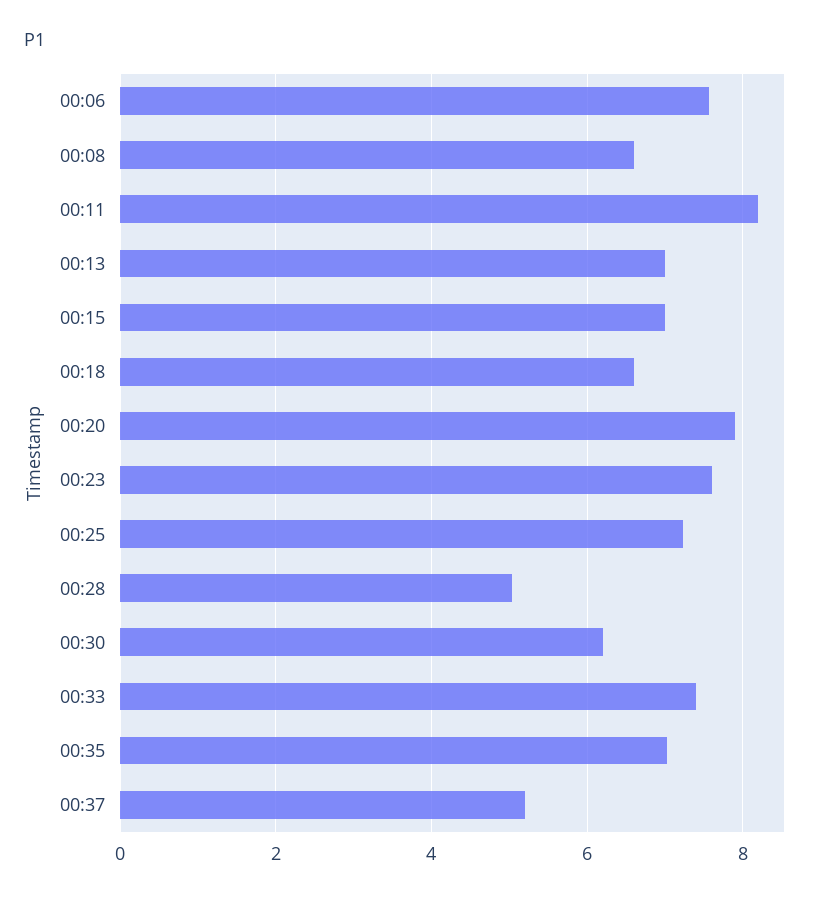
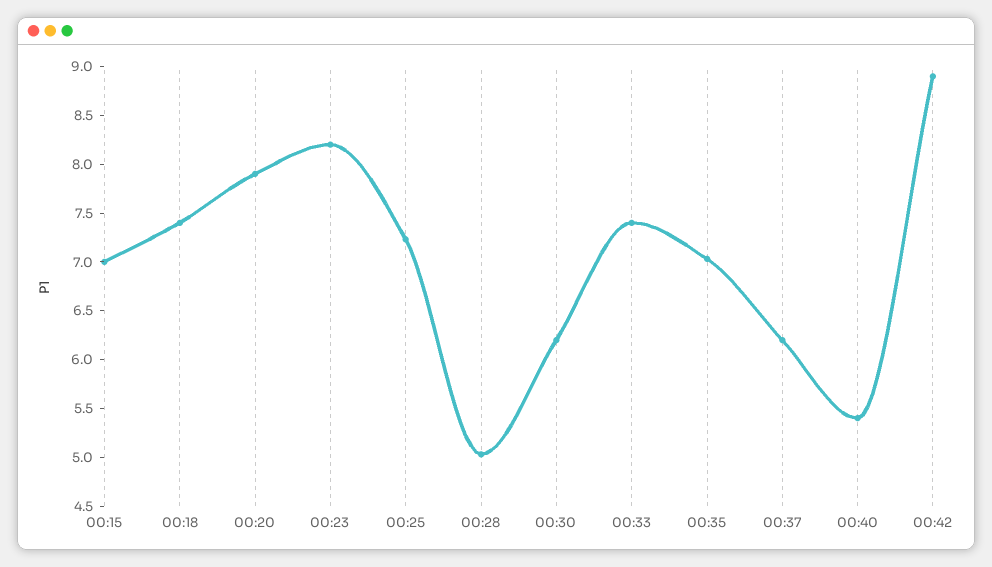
00:06: 7.6 -> none
00:08: 6.6 -> none
00:11: 8.2 -> none
00:13: 7 -> none
00:18: 6.6 -> 7.4
00:23: 7.6 -> 8.2
00:37: 5.2 -> 6.2
00:40: none -> 5.4
00:42: none -> 8.9

